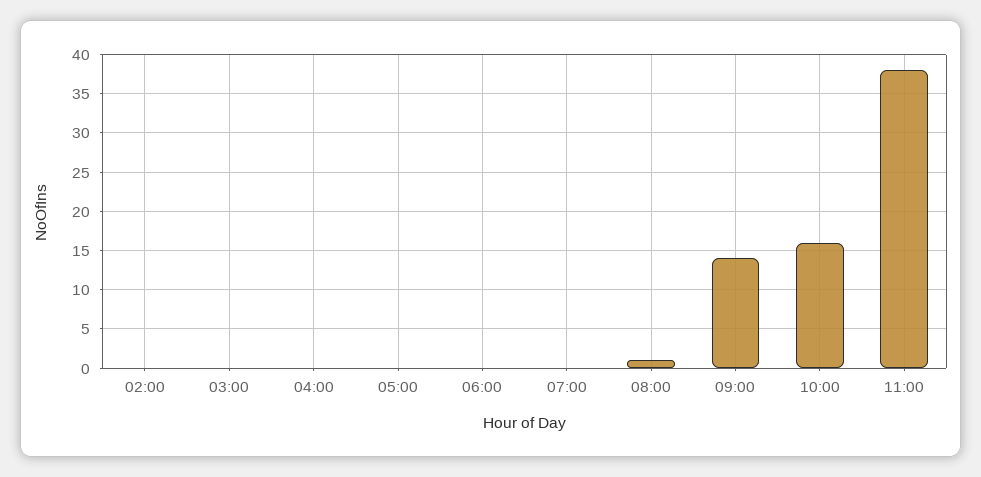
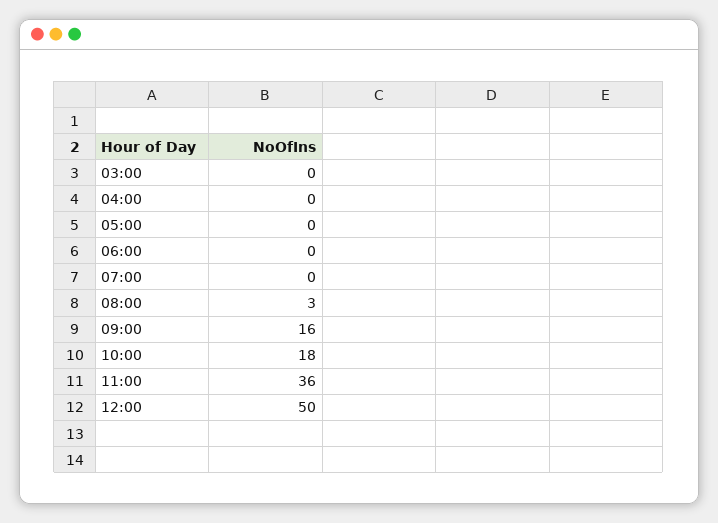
02:00: 0 -> none
08:00: 1 -> 3
09:00: 14 -> 16
10:00: 16 -> 18
11:00: 38 -> 36
12:00: none -> 50

